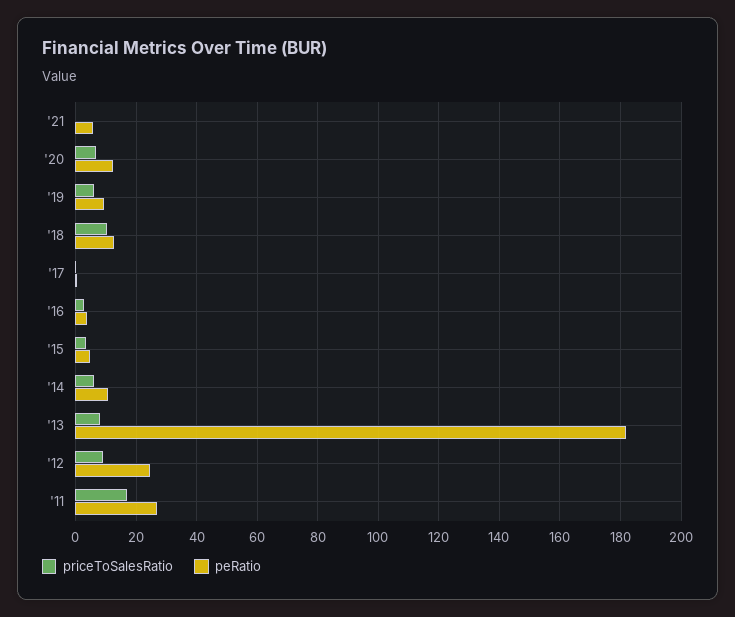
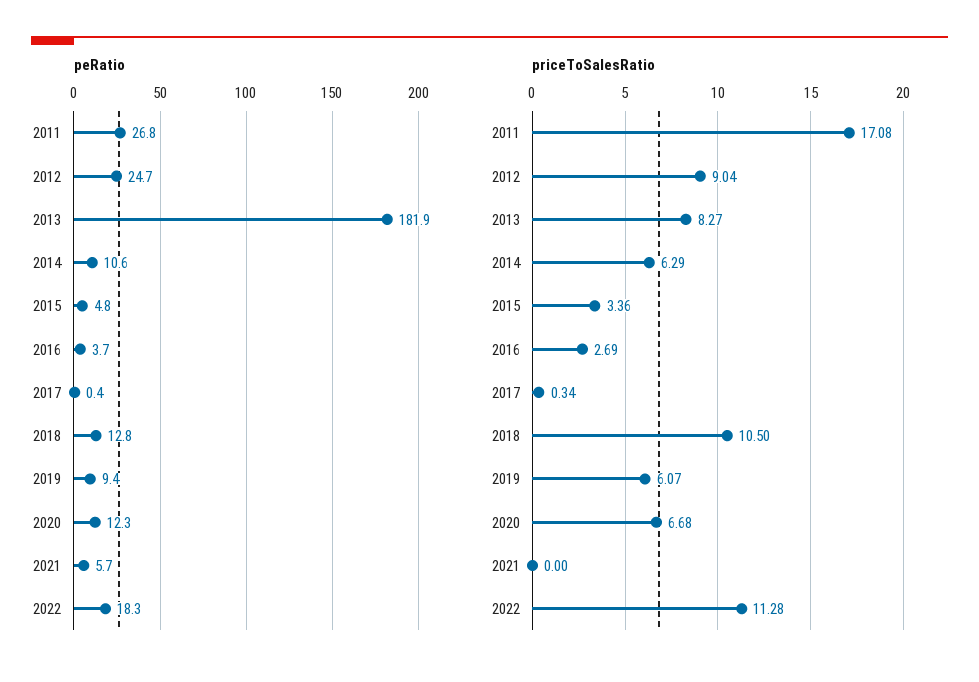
peRatio, 2022: none -> 18.3
priceToSalesRatio, 2022: none -> 11.28

